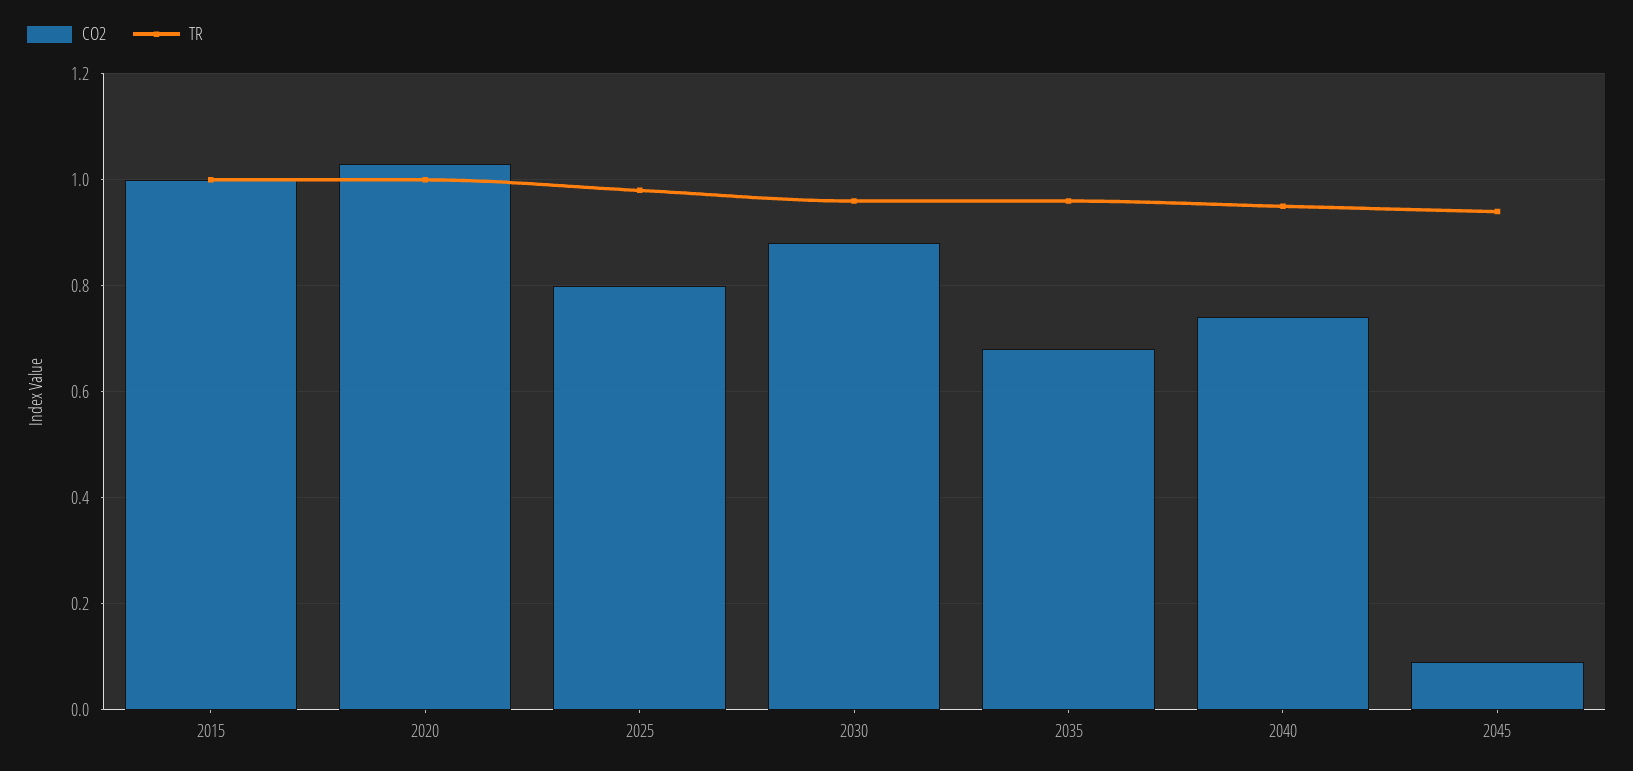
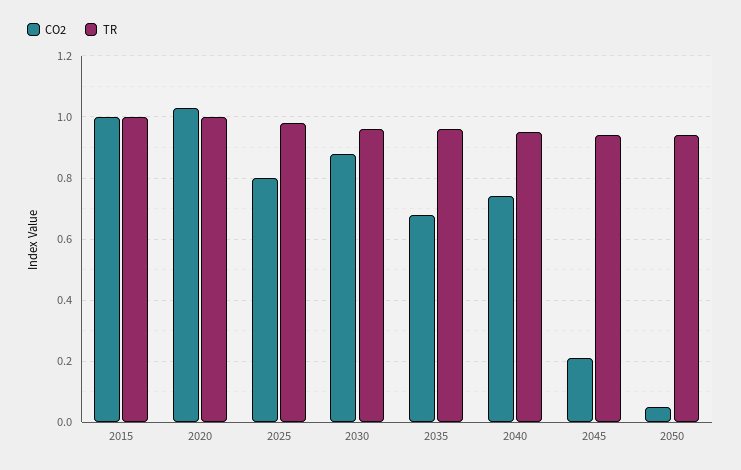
CO2, 2045: 0.1 -> 0.2
CO2, 2050: none -> 0.05
TR, 2050: none -> 0.95

